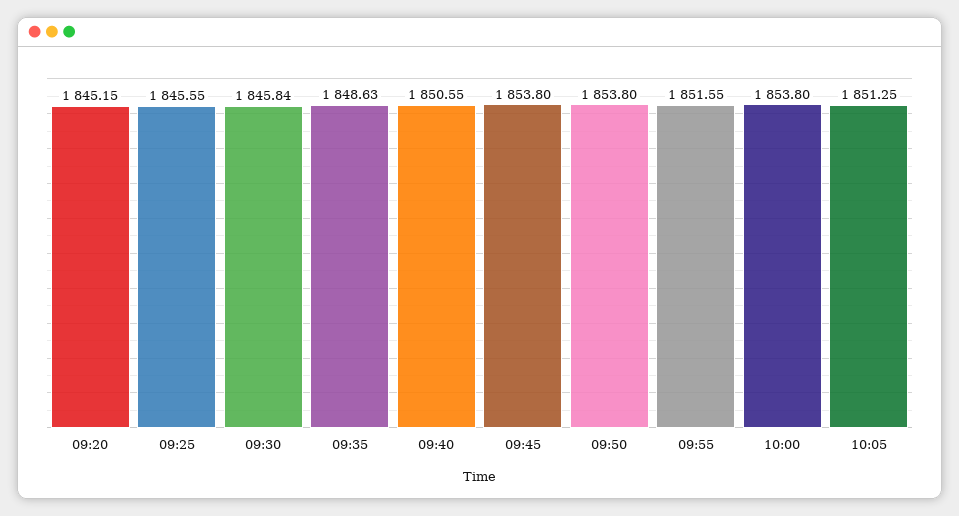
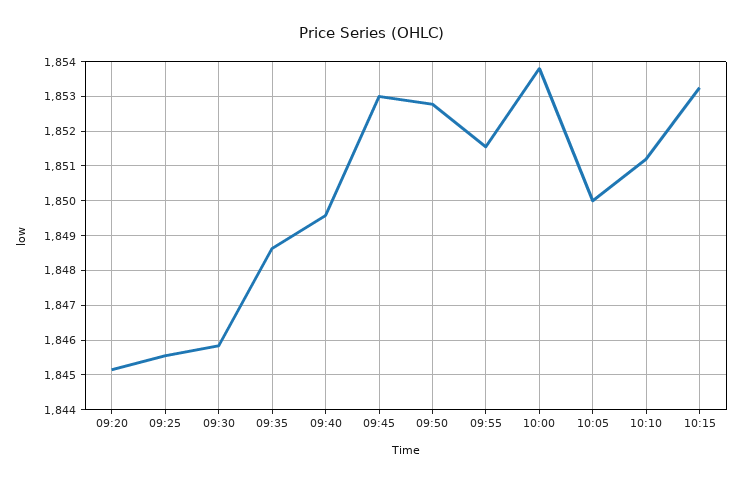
09:40: 1850.55 -> 1849.6
09:45: 1853.8 -> 1853
09:50: 1853.8 -> 1852.8
10:05: 1851.25 -> 1850
10:10: none -> 1851.2
10:15: none -> 1853.2

